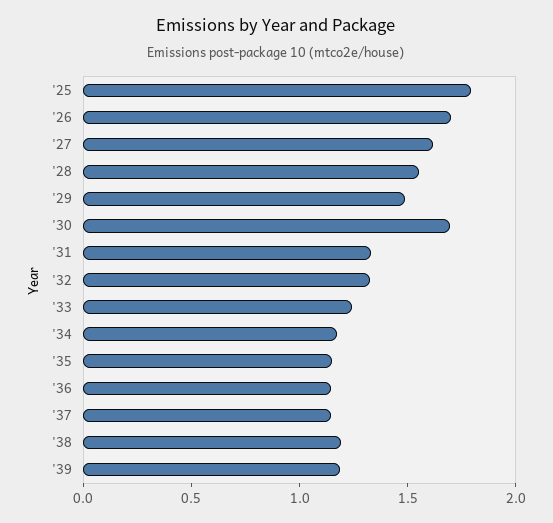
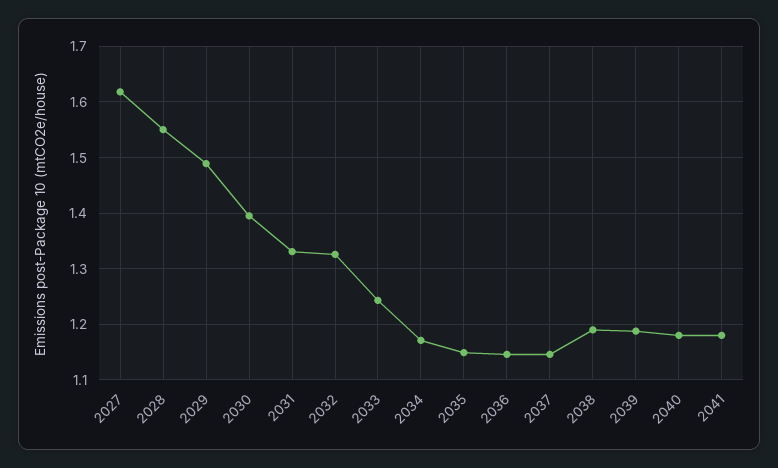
'25: 1.8 -> none
'26: 1.7 -> none
'30: 1.7 -> 1.4
2040: none -> 1.18
2041: none -> 1.18

